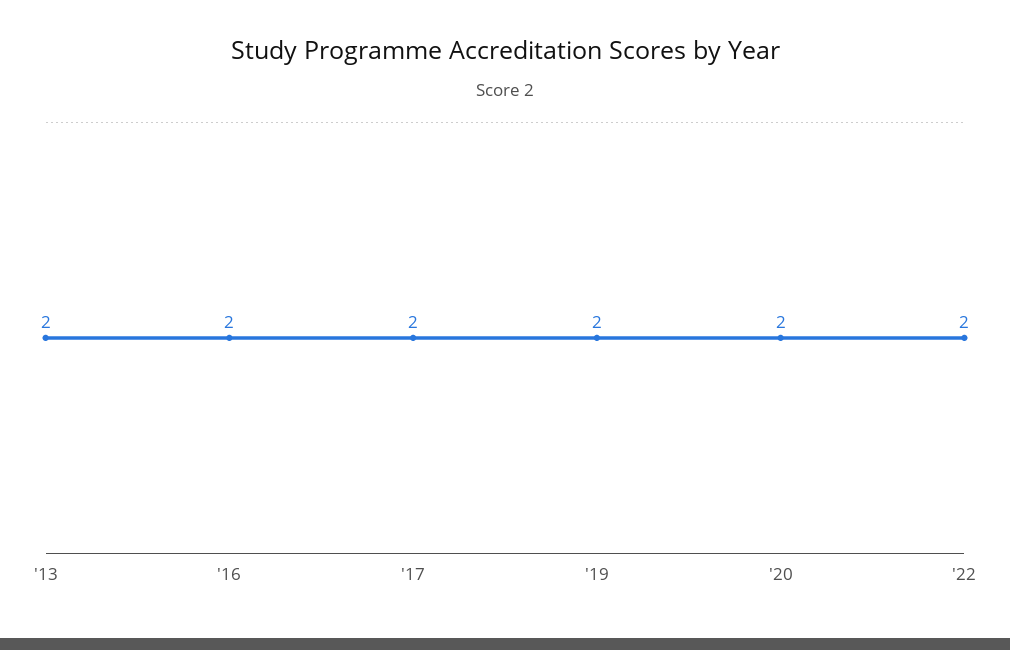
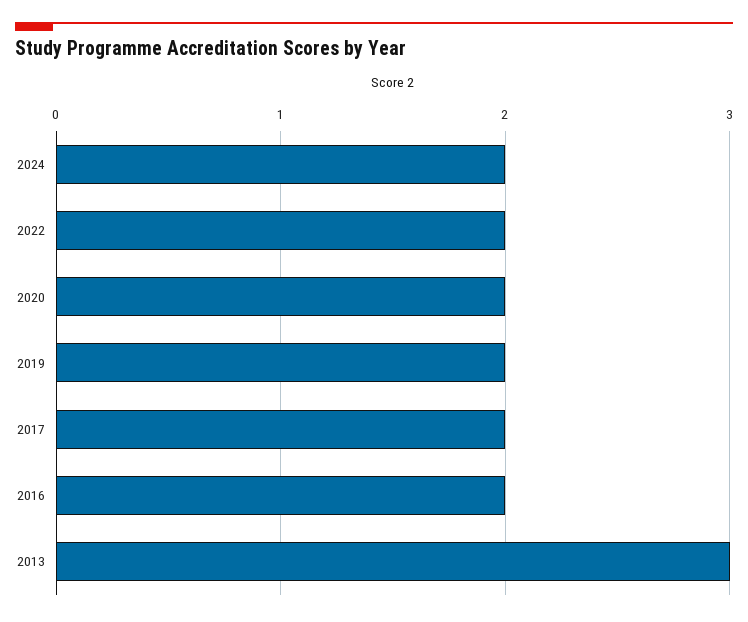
'13: 2 -> 3
2024: none -> 2

